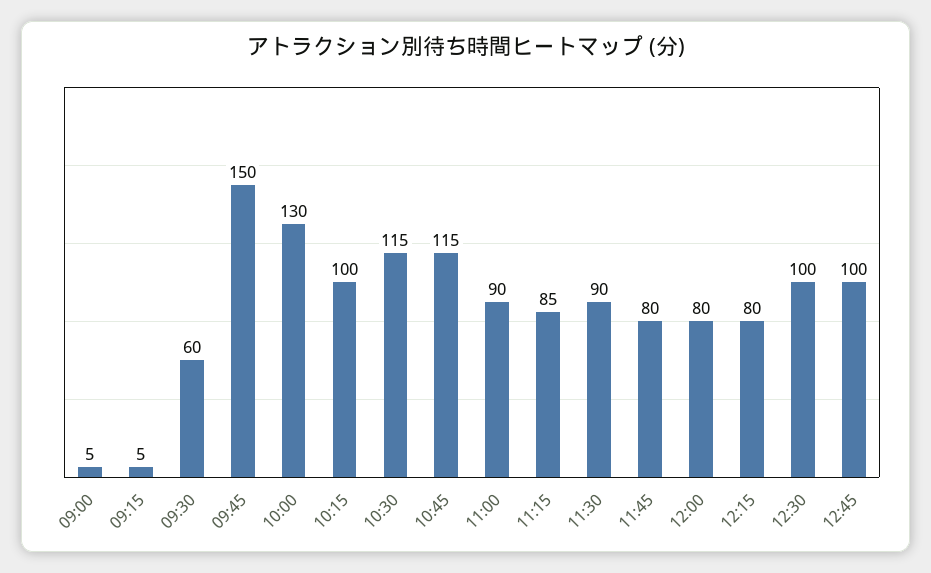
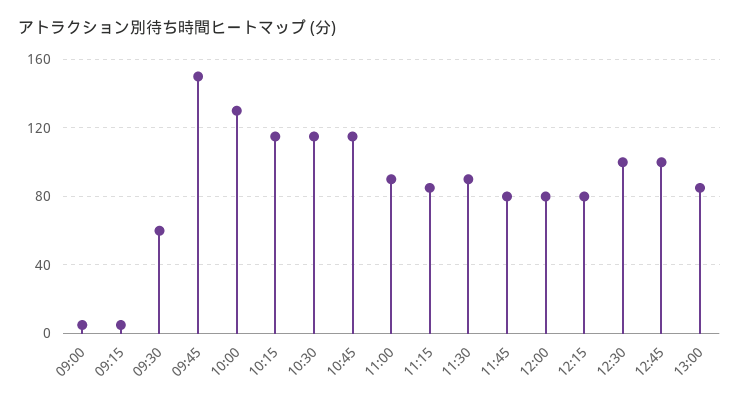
10:15: 100 -> 115
13:00: none -> 85

